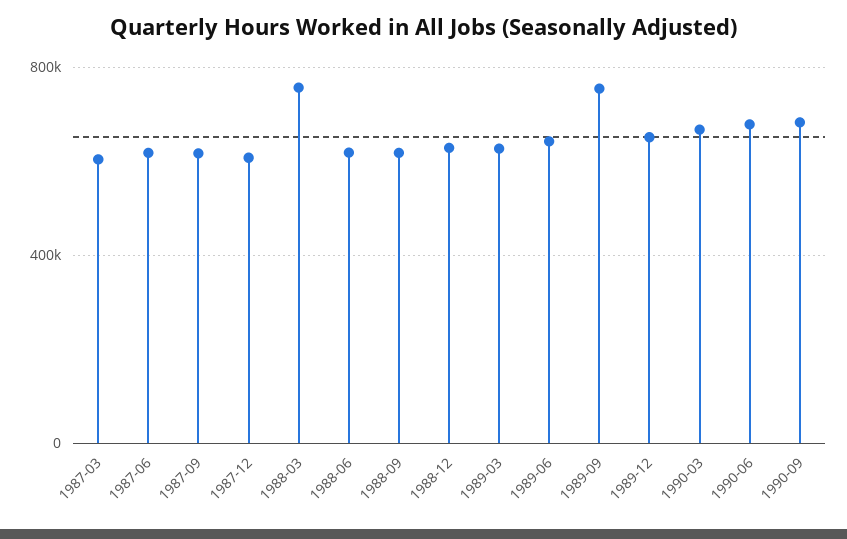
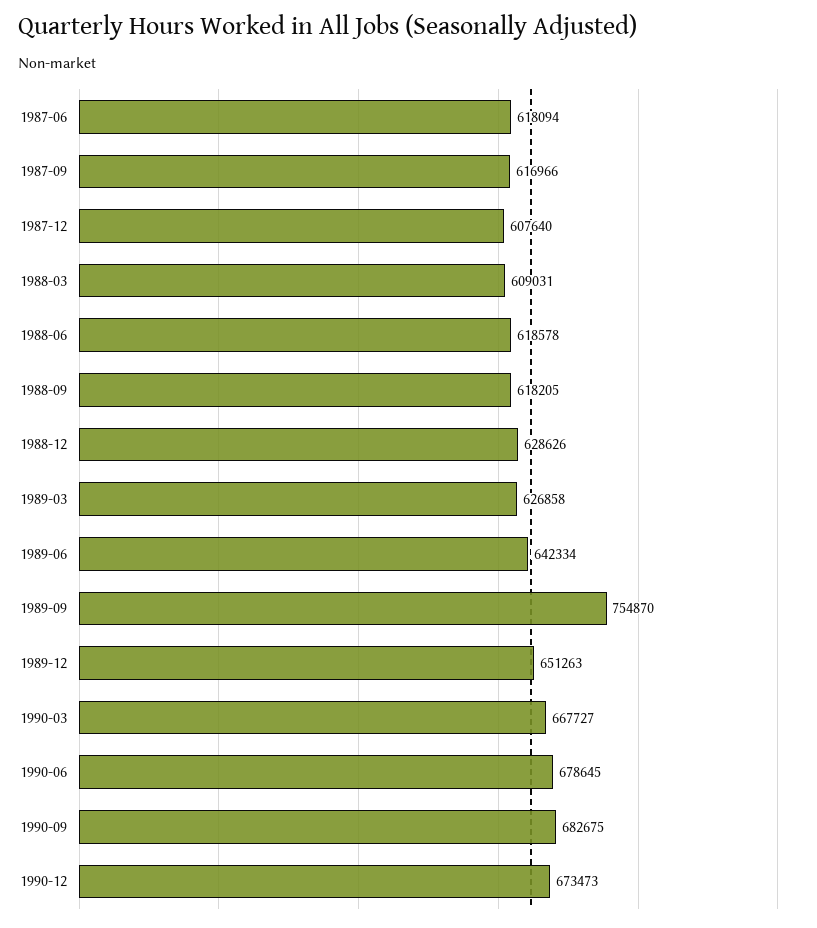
1987-03: 600000 -> none
1988-03: 750000 -> 609031
1990-12: none -> 673473

